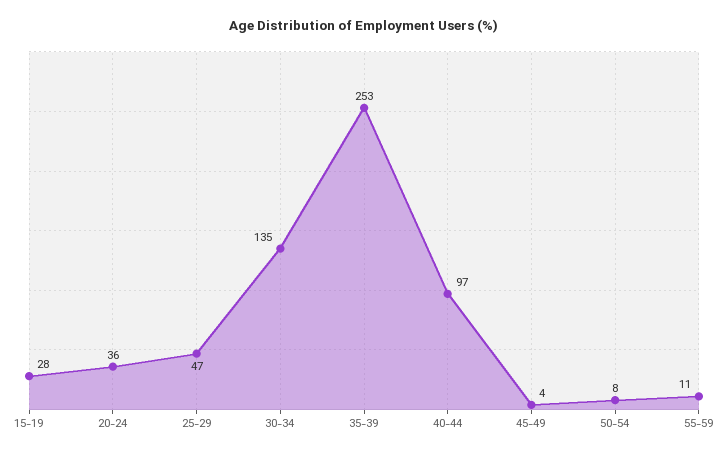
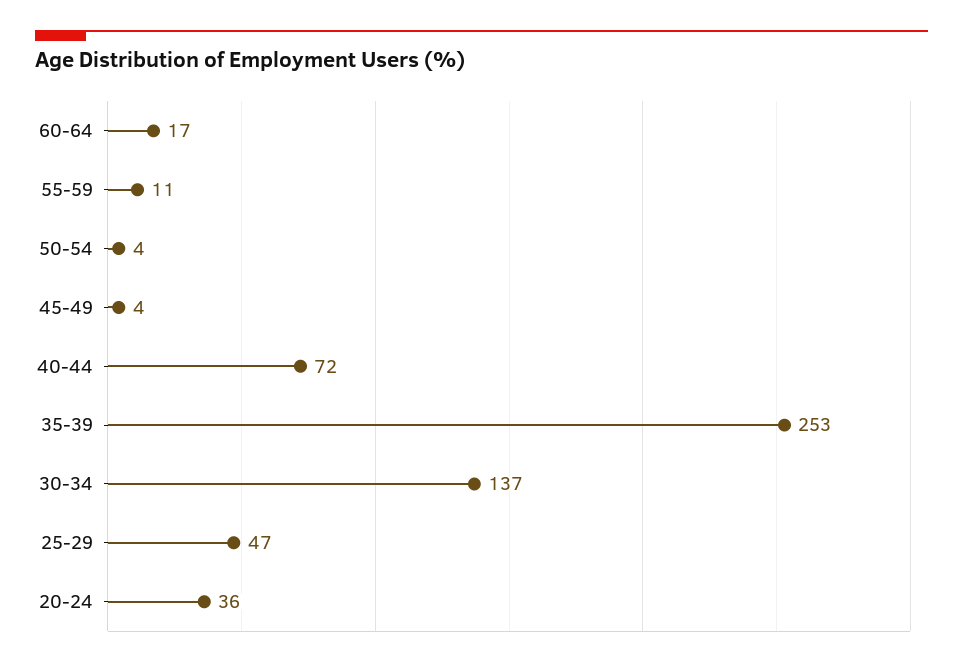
15-19: 28 -> none
30-34: 135 -> 137
40-44: 97 -> 72
50-54: 8 -> 4
60-64: none -> 17

